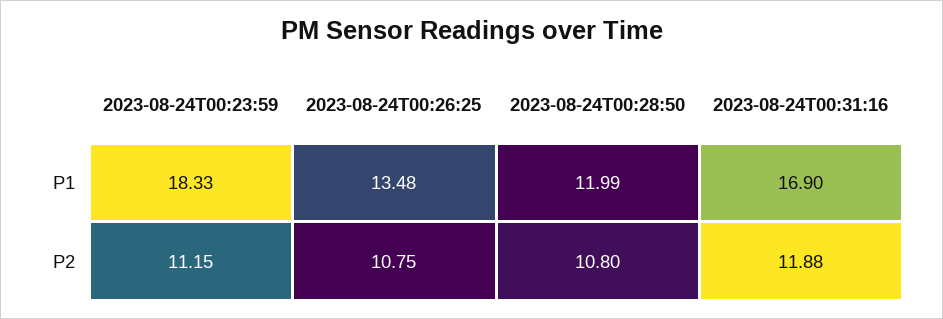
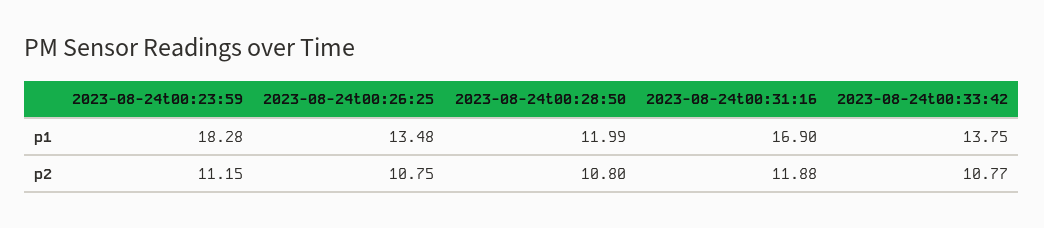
2023-08-24T00:23:59, P1: 18.33 -> 18.28
2023-08-24t00:33:42, P1: none -> 13.75
2023-08-24t00:33:42, P2: none -> 10.77

